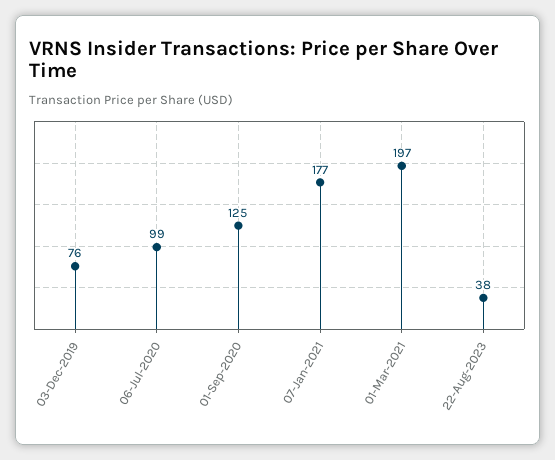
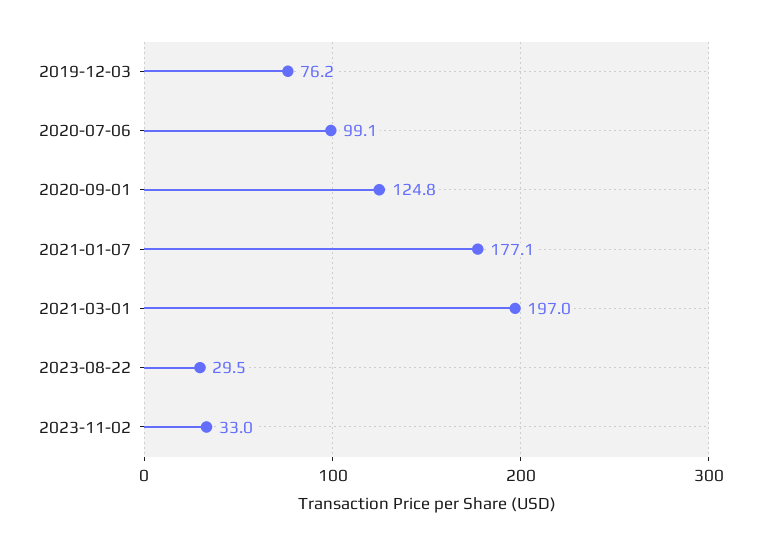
22-Aug-2023: 38 -> 29.5
2023-11-02: none -> 33

